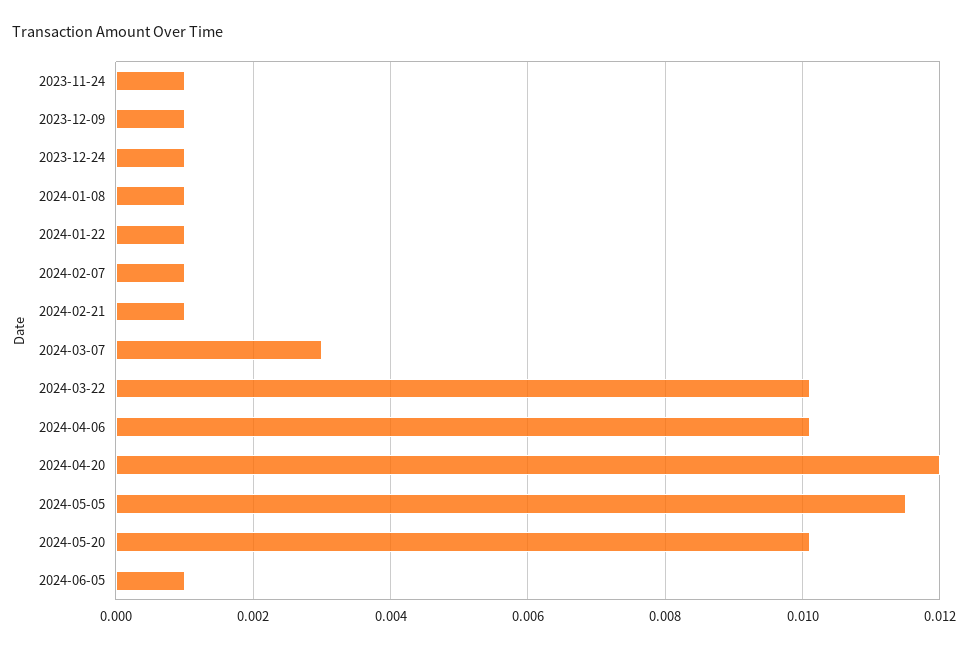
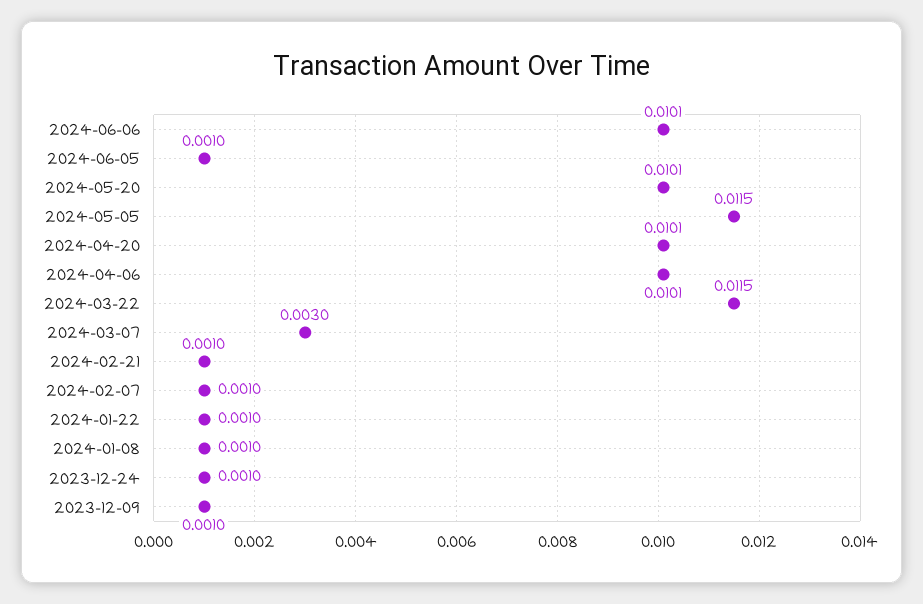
2023-11-24: 0.001 -> none
2024-03-22: 0.01 -> 0.0115
2024-04-20: 0.012 -> 0.0101
2024-06-06: none -> 0.0101

